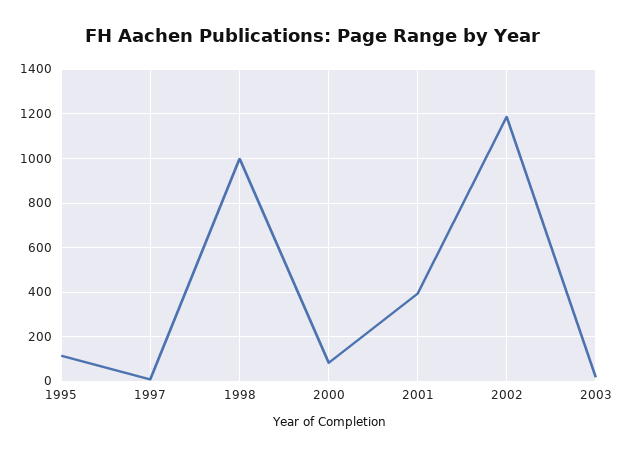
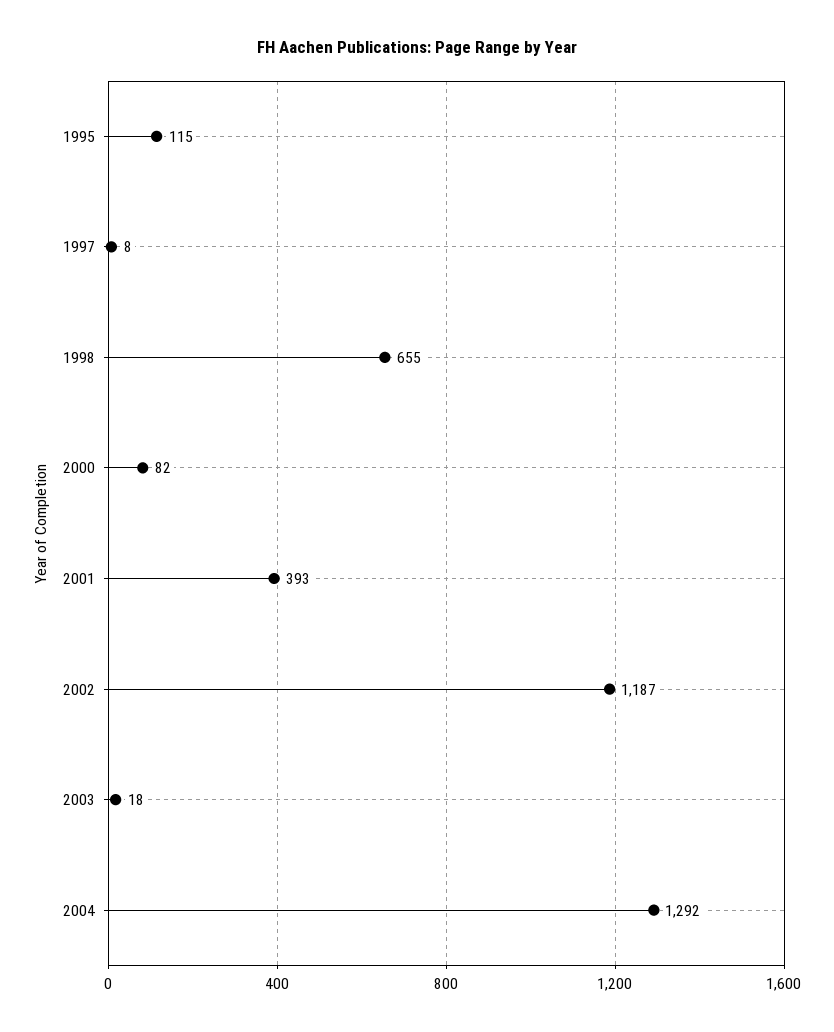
1998: 1000 -> 655
2004: none -> 1292

